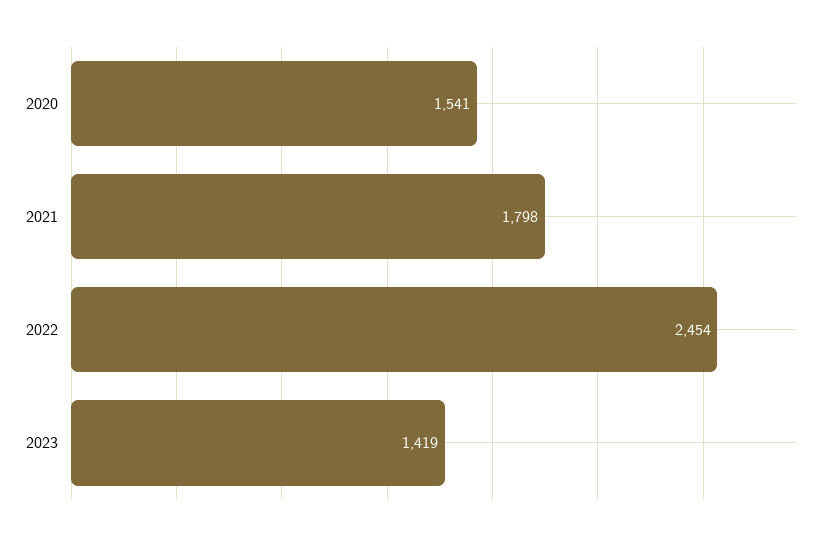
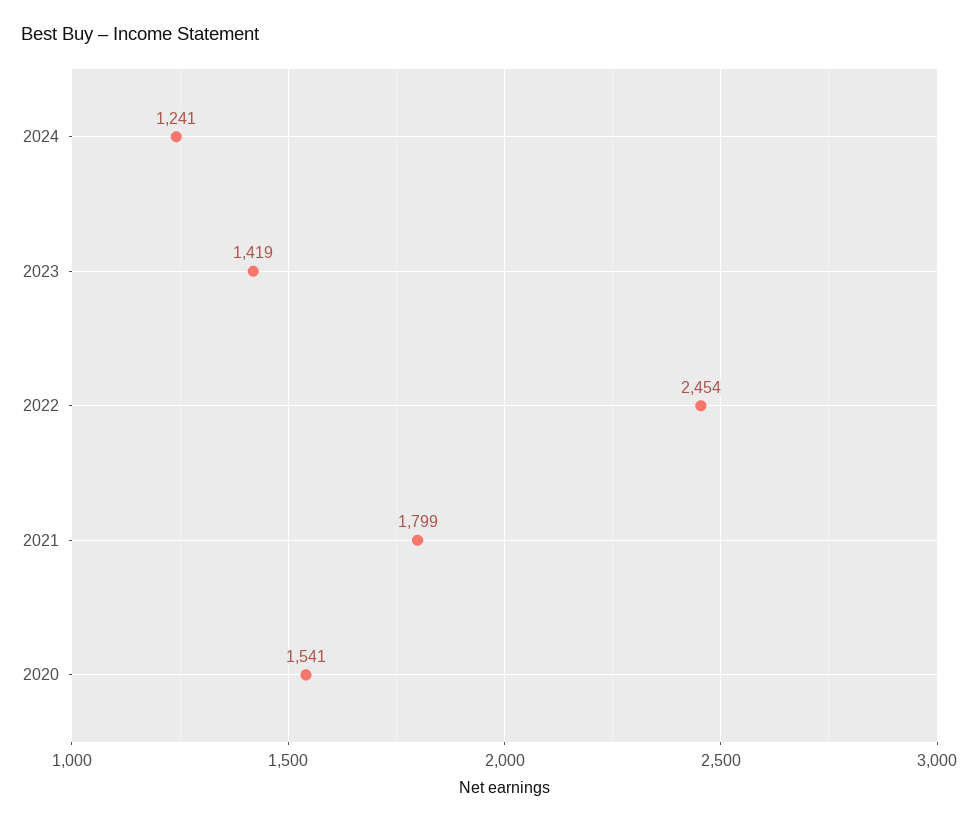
2021: 1798 -> 1799
2024: none -> 1241

